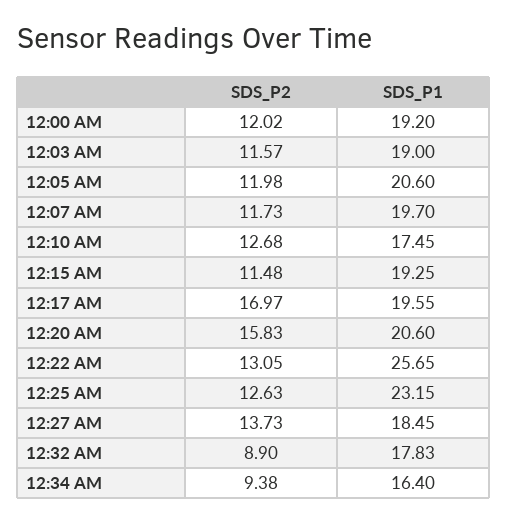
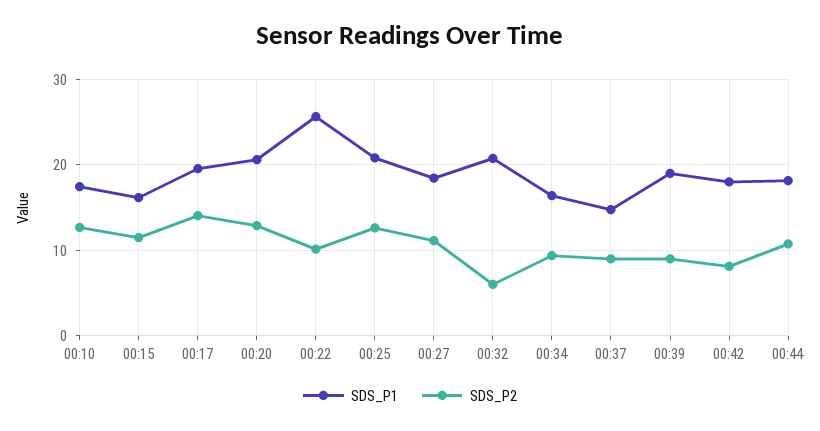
SDS_P2, 12:00 AM: 12.02 -> none
SDS_P1, 12:00 AM: 19.2 -> none
SDS_P2, 12:03 AM: 11.57 -> none
SDS_P1, 12:03 AM: 19 -> none
SDS_P2, 12:05 AM: 11.98 -> none
SDS_P1, 12:05 AM: 20.6 -> none
SDS_P2, 12:07 AM: 11.73 -> none
SDS_P1, 12:07 AM: 19.7 -> none
SDS_P1, 12:15 AM: 19.25 -> 16
SDS_P2, 12:17 AM: 16.97 -> 14
SDS_P2, 12:20 AM: 15.83 -> 13
SDS_P2, 12:22 AM: 13.05 -> 10
SDS_P1, 12:25 AM: 23.15 -> 21
SDS_P2, 12:27 AM: 13.73 -> 11
SDS_P2, 12:32 AM: 8.9 -> 6
SDS_P1, 12:32 AM: 17.83 -> 21
SDS_P1, 00:37: none -> 15
SDS_P2, 00:37: none -> 9
SDS_P1, 00:39: none -> 19
SDS_P2, 00:39: none -> 9
SDS_P1, 00:42: none -> 18
SDS_P2, 00:42: none -> 8
SDS_P1, 00:44: none -> 18
SDS_P2, 00:44: none -> 11

